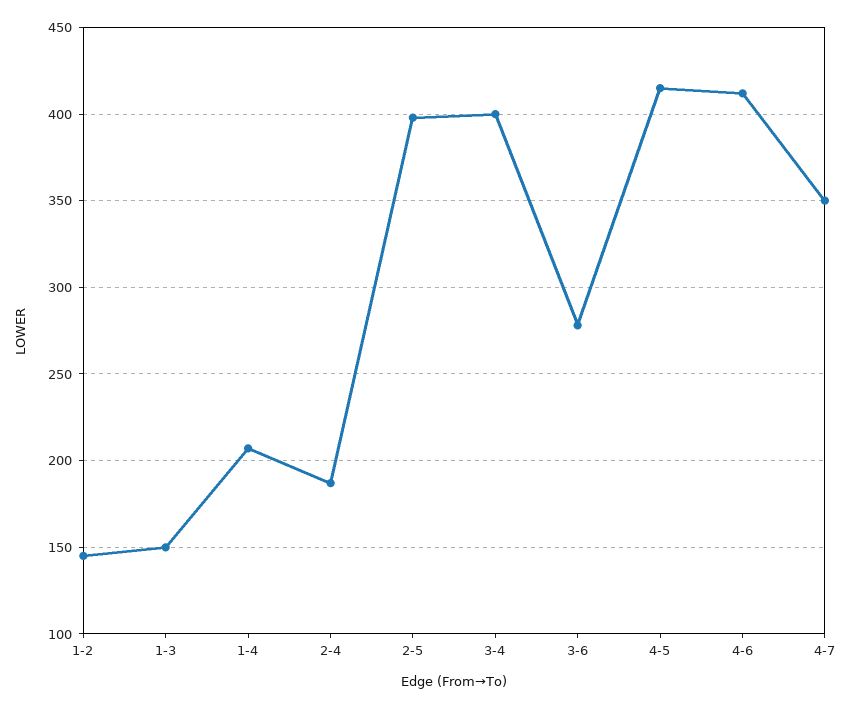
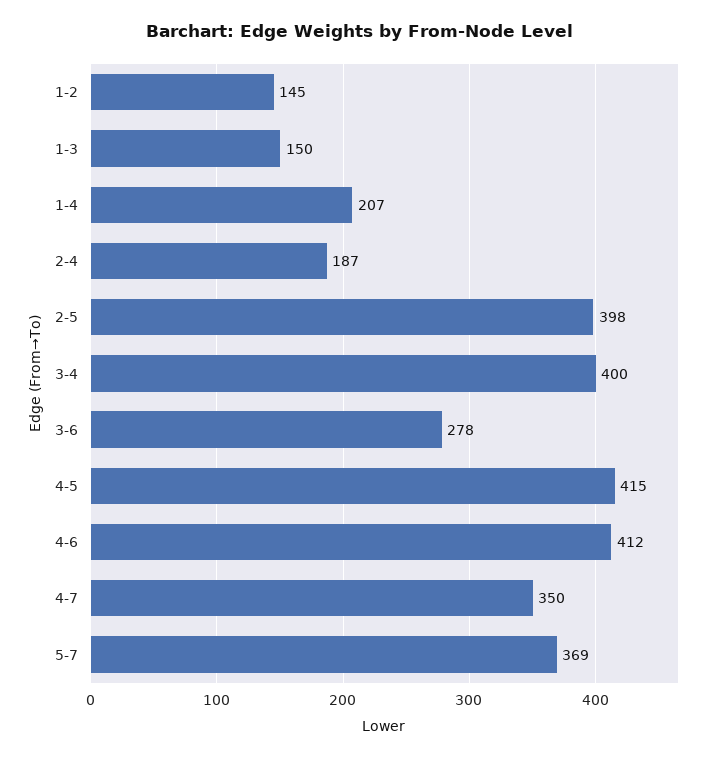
5-7: none -> 369

